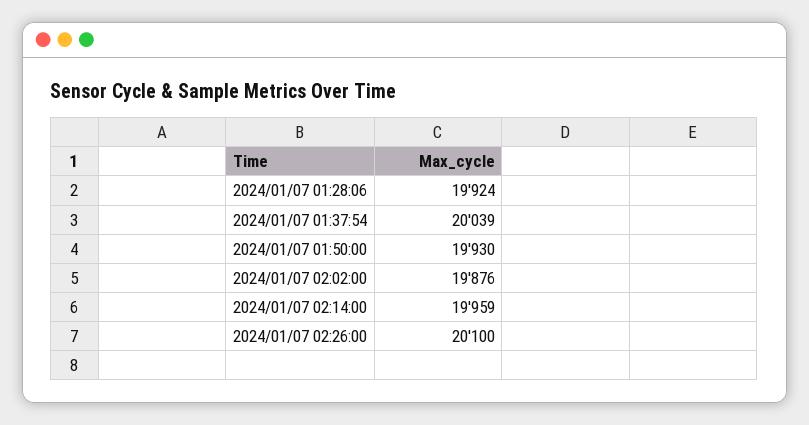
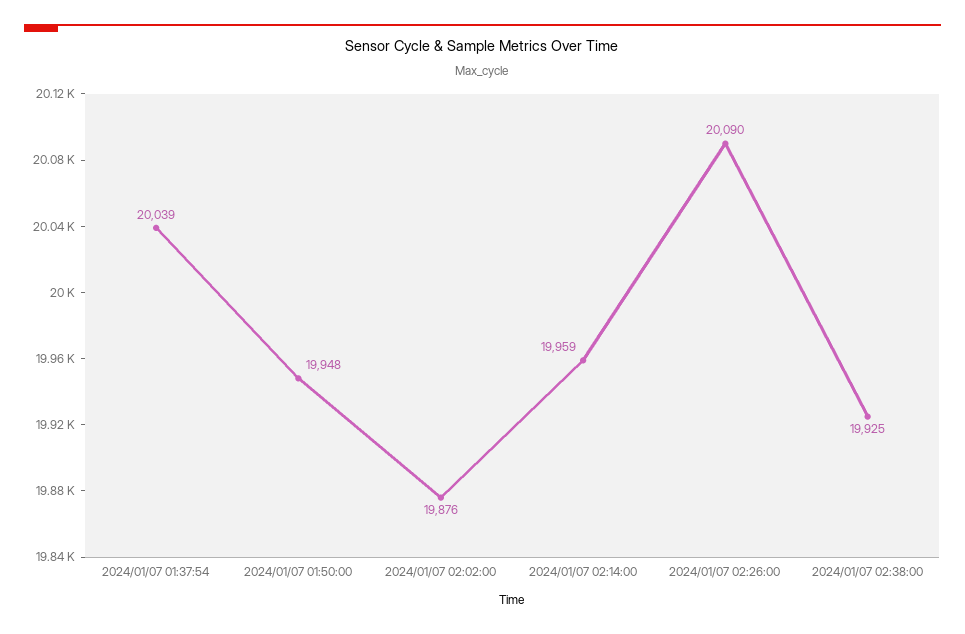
2024/01/07 01:28:06: 19924 -> none
2024/01/07 01:50:00: 19930 -> 19948
2024/01/07 02:26:00: 20100 -> 20090
2024/01/07 02:38:00: none -> 19925

